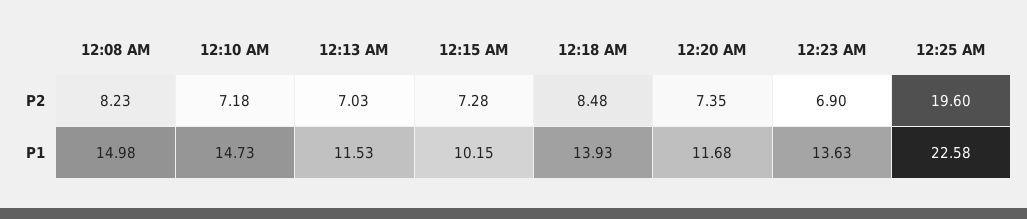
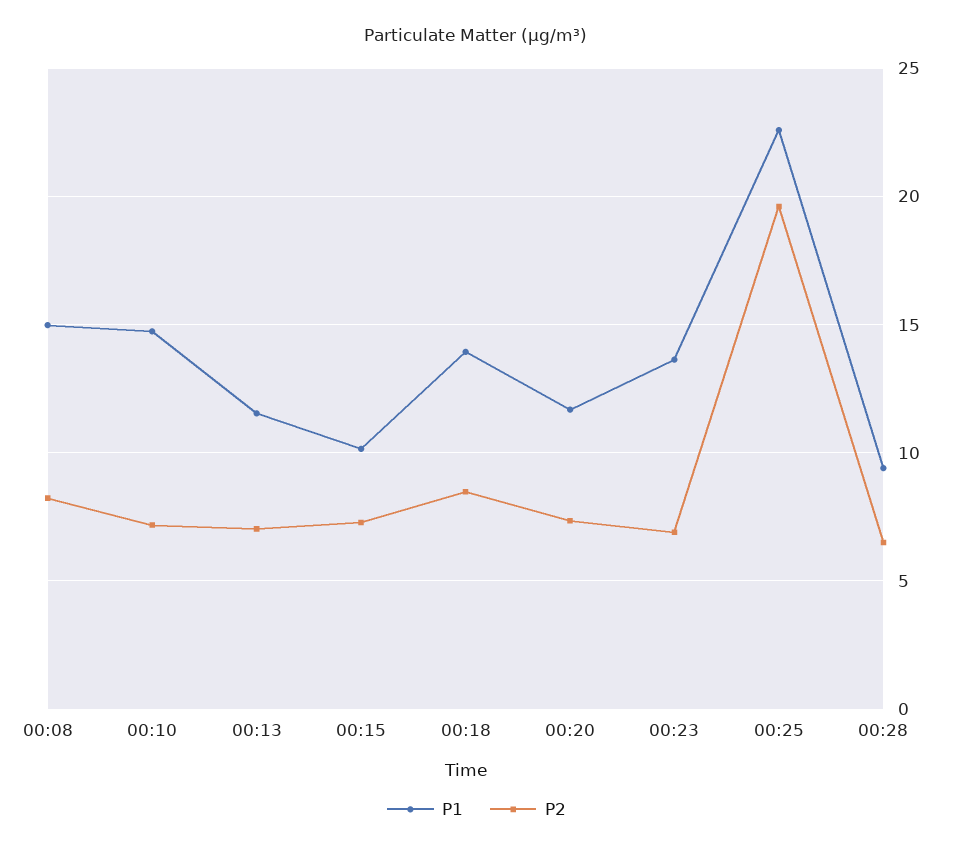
P1, 00:28: none -> 9.5
P2, 00:28: none -> 6.5

